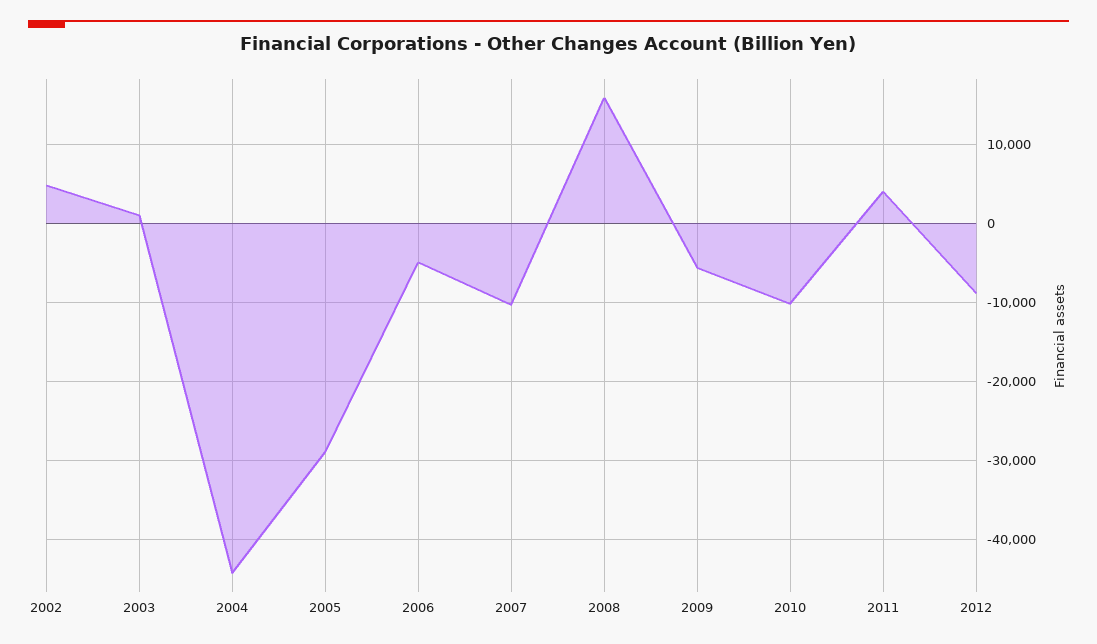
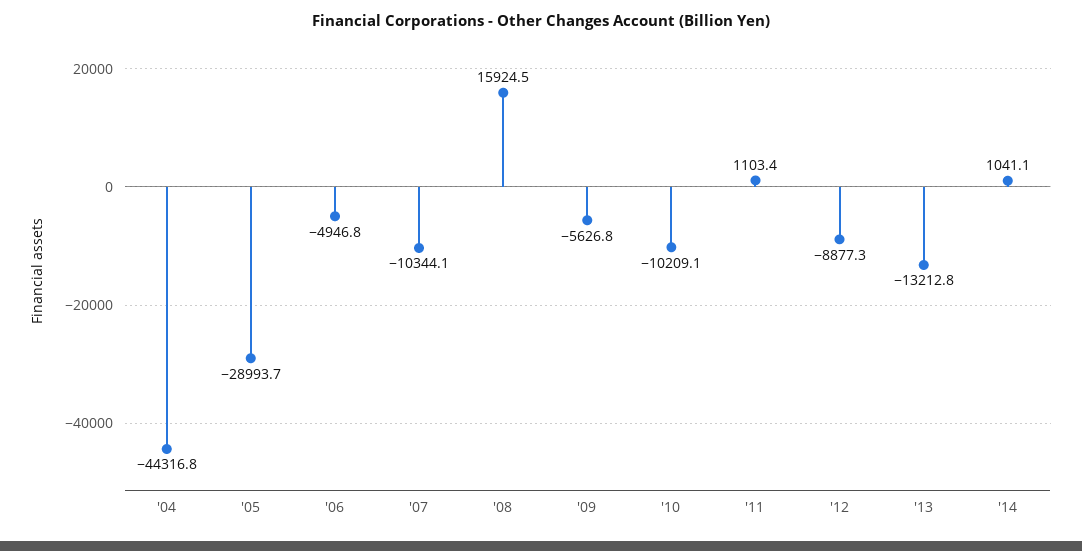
2002: 5000 -> none
2003: 1000 -> none
2011: 4000 -> 1103.4
'13: none -> -13212.8
'14: none -> 1041.1

